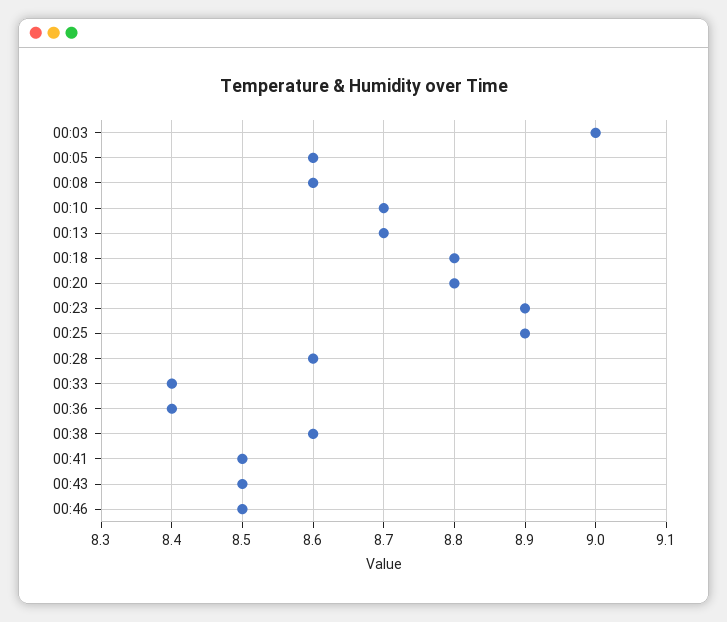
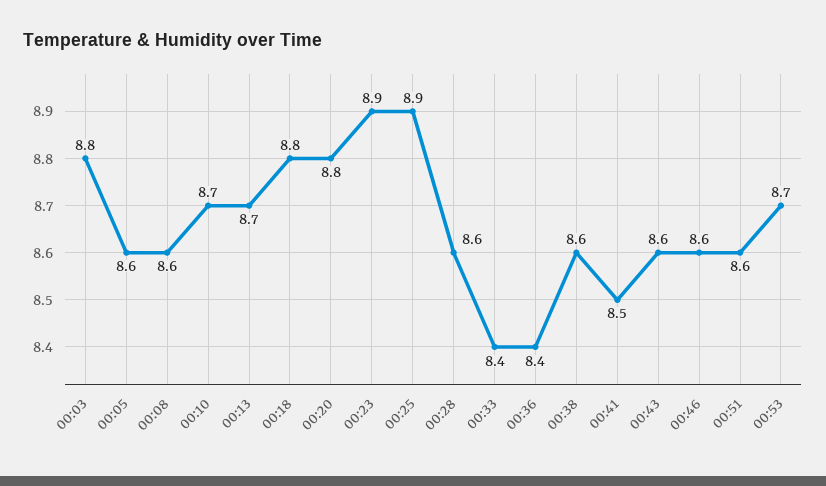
00:03: 9 -> 8.8
00:43: 8.5 -> 8.6
00:46: 8.5 -> 8.6
00:51: none -> 8.6
00:53: none -> 8.7

